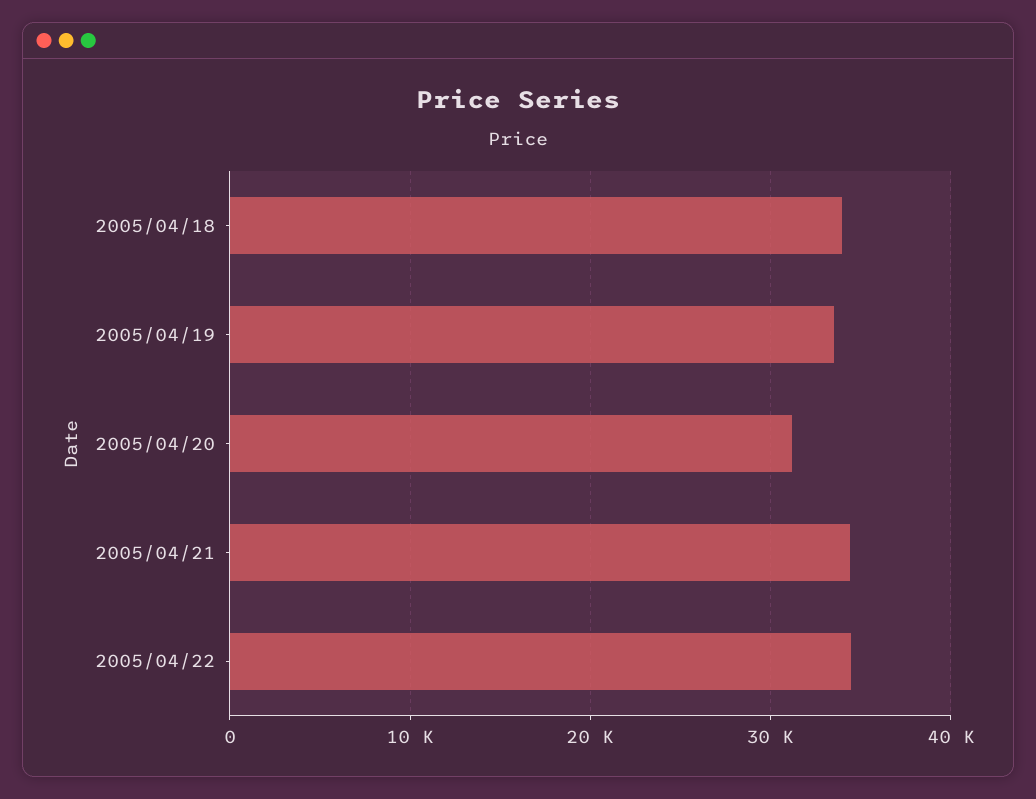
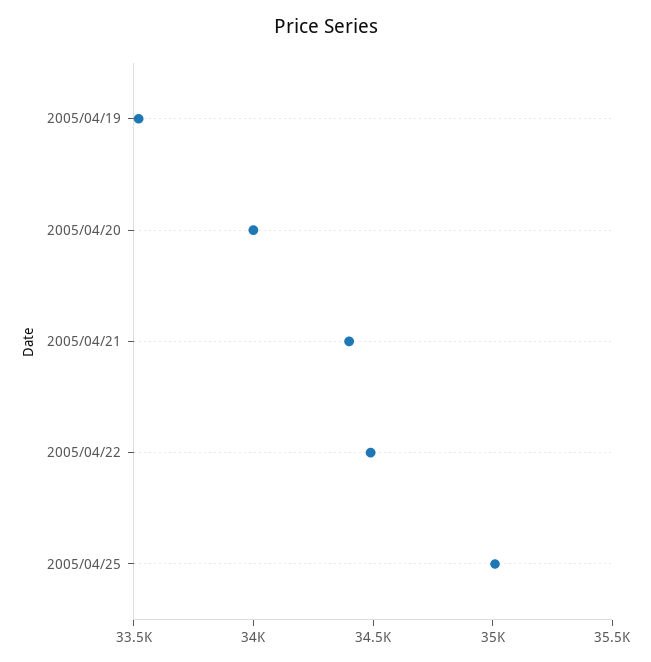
2005/04/18: 34000 -> none
2005/04/20: 31000 -> 34000
2005/04/25: none -> 35000

